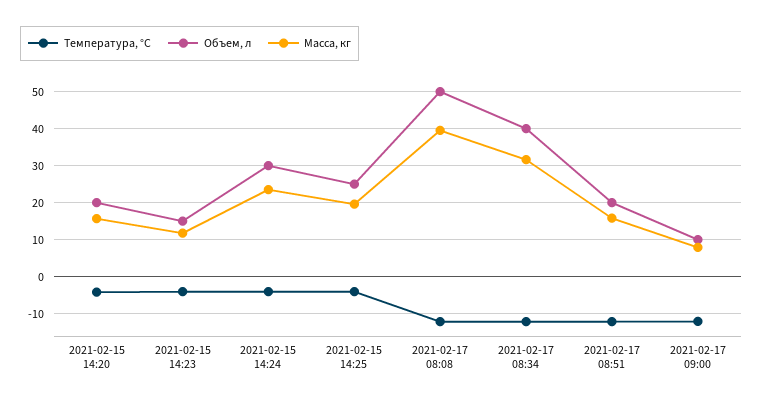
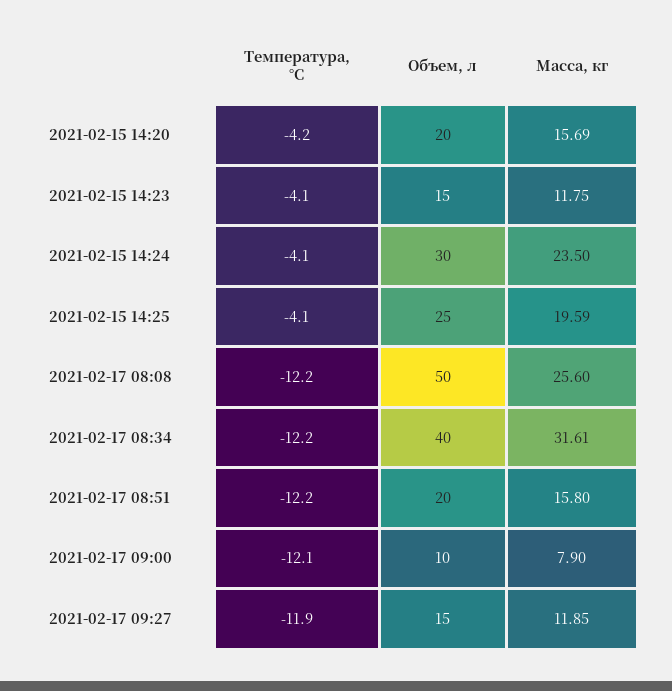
Масса, кг, 2021-02-17 08:08: 40 -> 25.6
Температура, °C, 2021-02-17 09:27: none -> -11.9
Объем, л, 2021-02-17 09:27: none -> 15
Масса, кг, 2021-02-17 09:27: none -> 11.85

